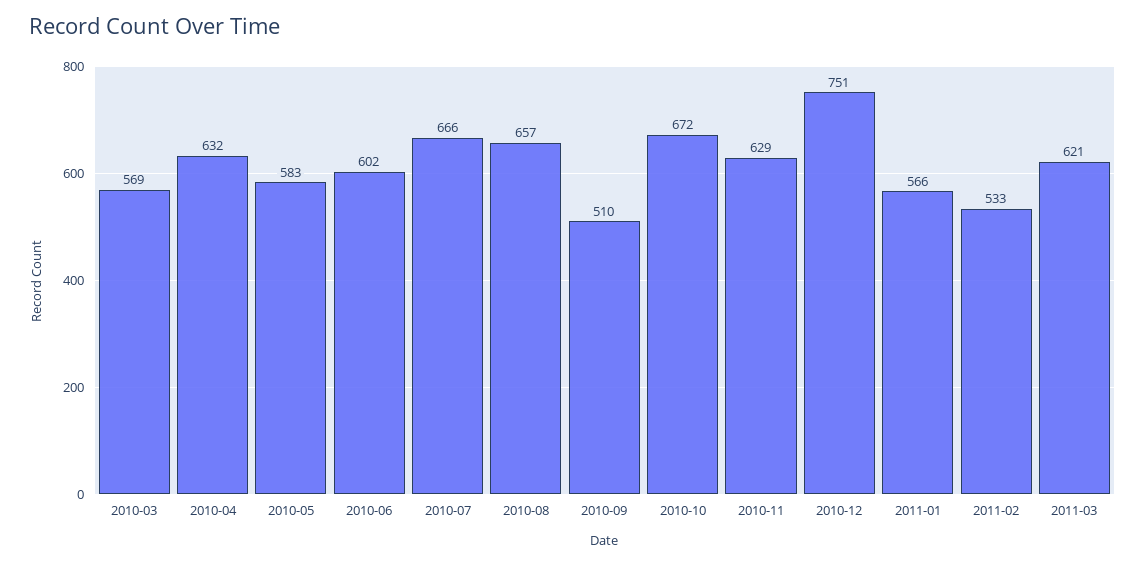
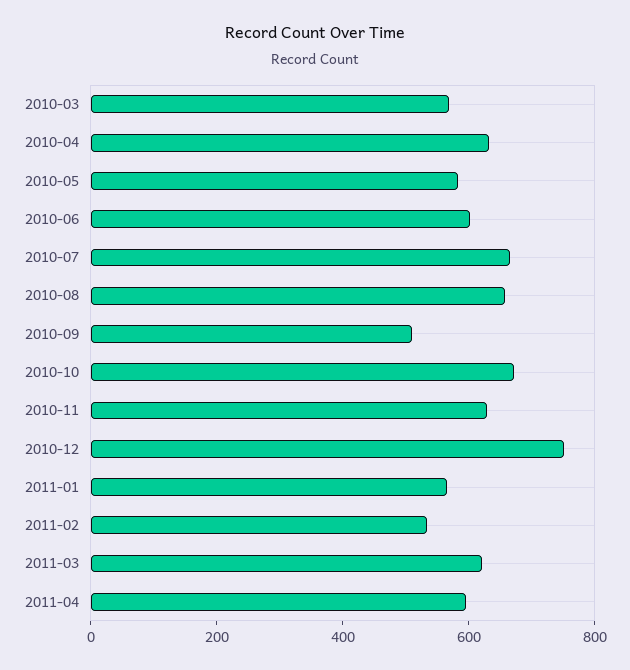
2011-04: none -> 600

